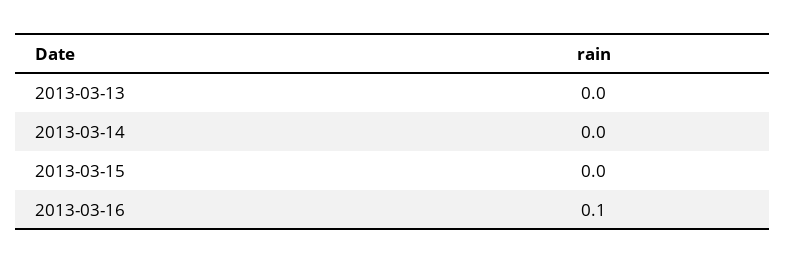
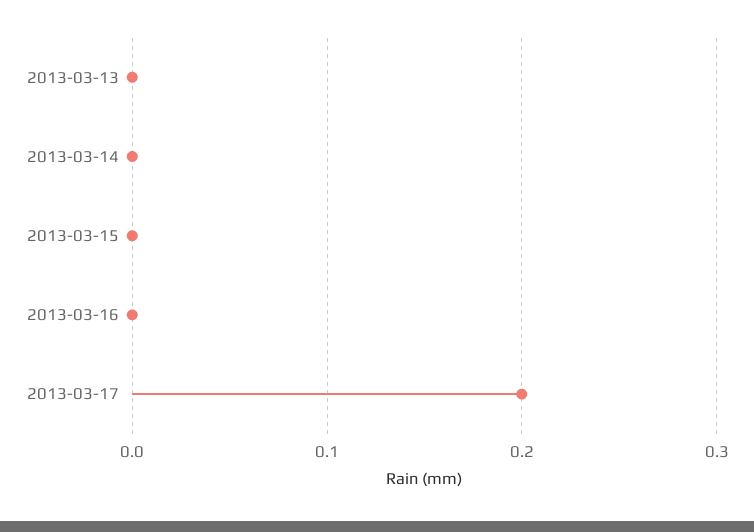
2013-03-16: 0.1 -> 0
2013-03-17: none -> 0.2

